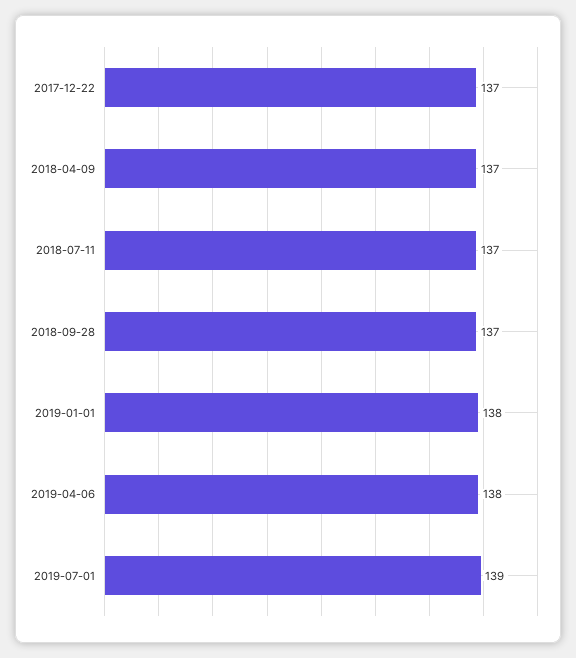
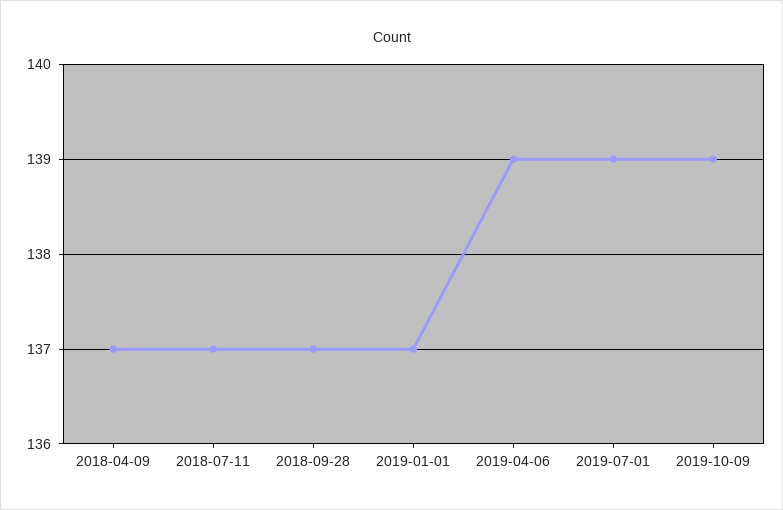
2017-12-22: 137 -> none
2019-01-01: 138 -> 137
2019-04-06: 138 -> 139
2019-10-09: none -> 139

